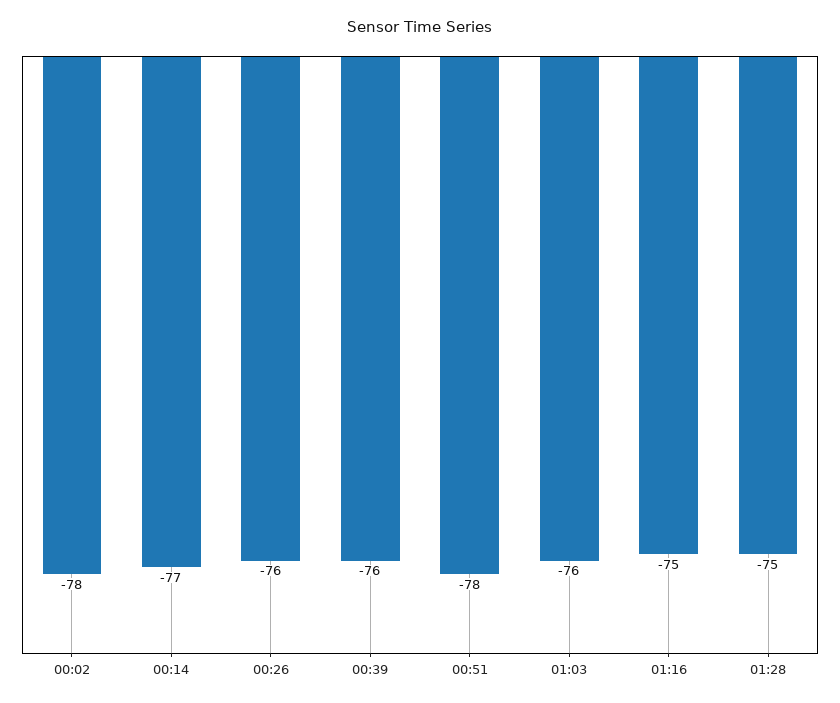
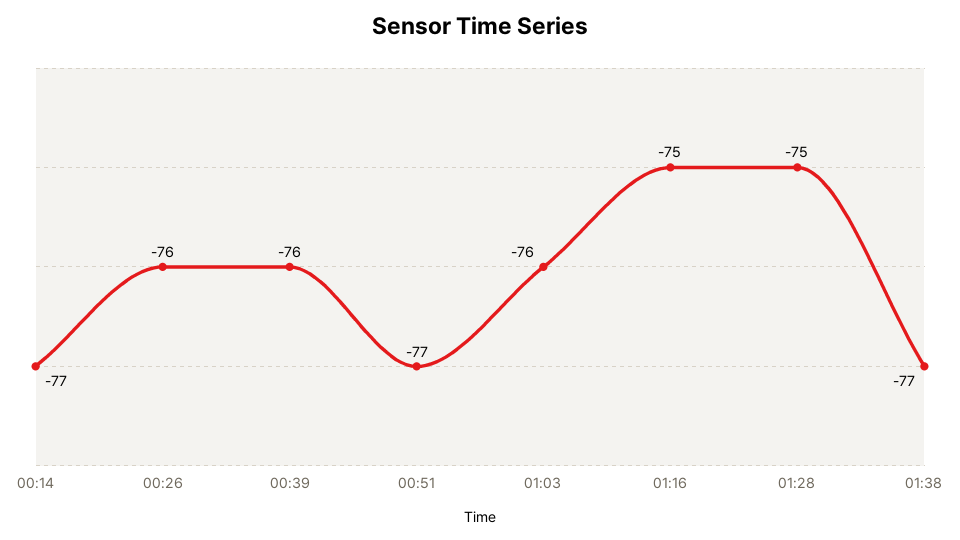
00:02: -78 -> none
00:51: -78 -> -77
01:38: none -> -77

